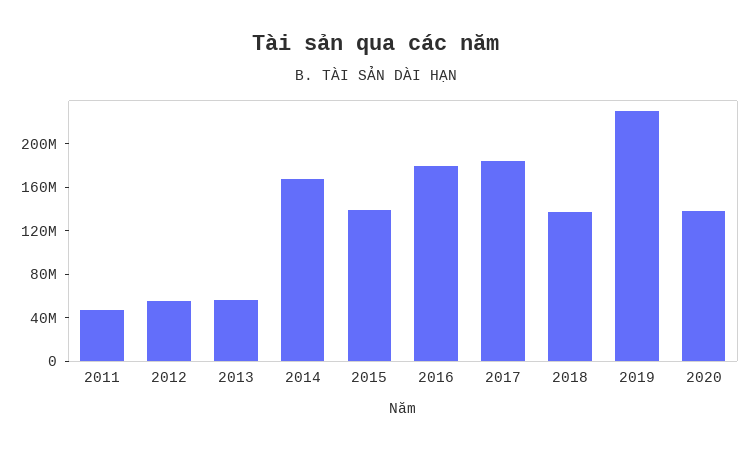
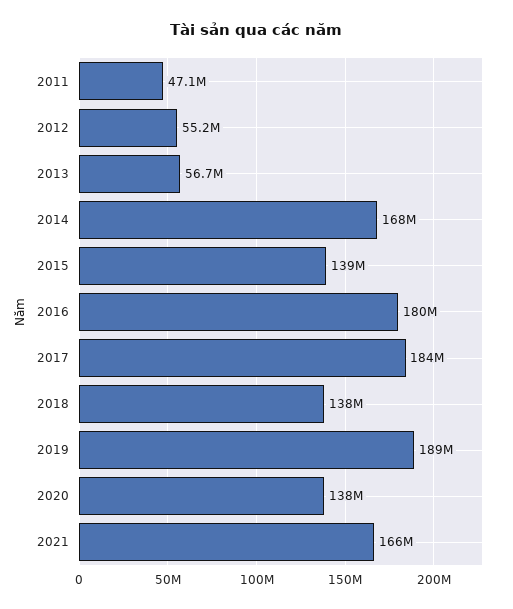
2019: 230000000 -> 189000000
2021: none -> 166000000

